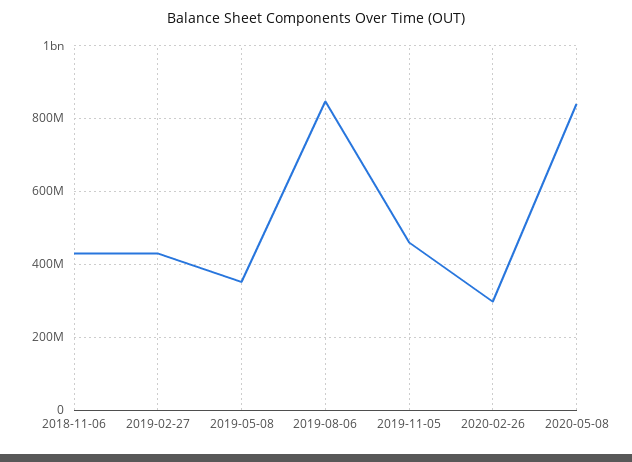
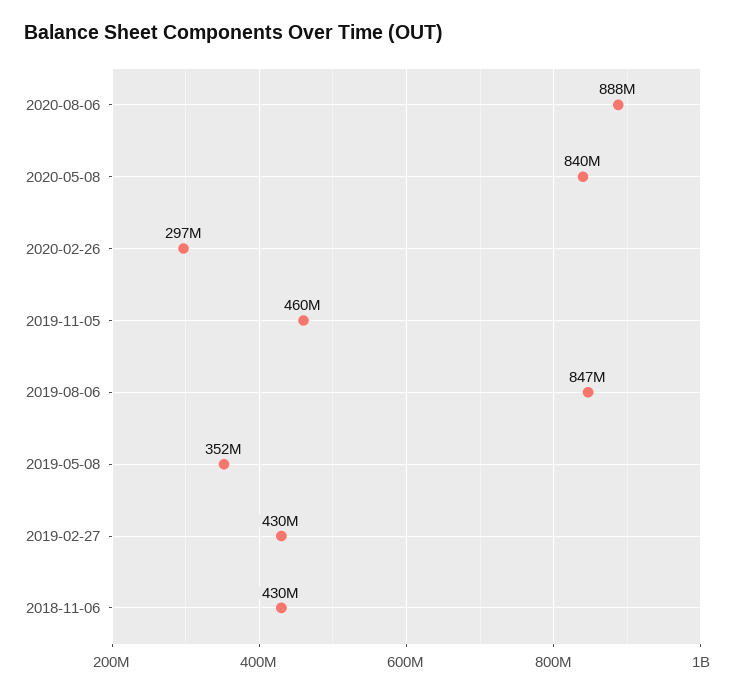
2020-08-06: none -> 888000000

